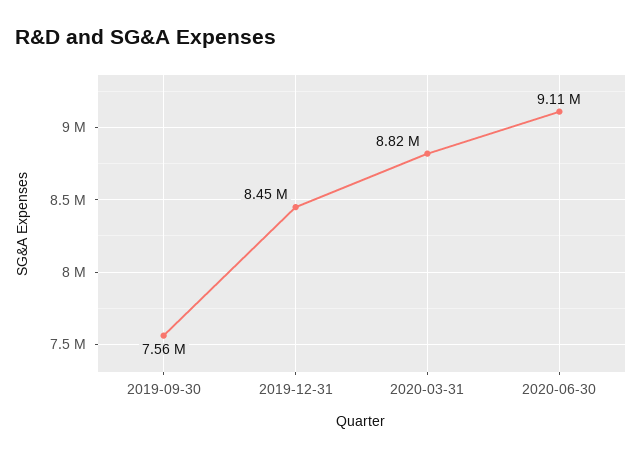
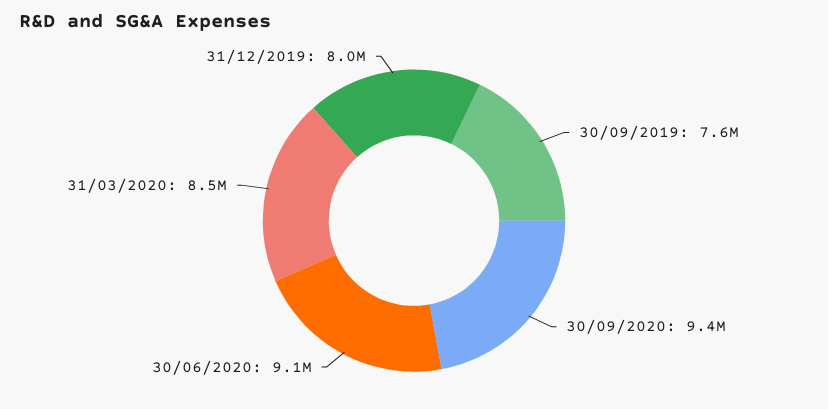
2019-12-31: 8450000 -> 8000000
2020-03-31: 8820000 -> 8500000
30/09/2020: none -> 9400000

